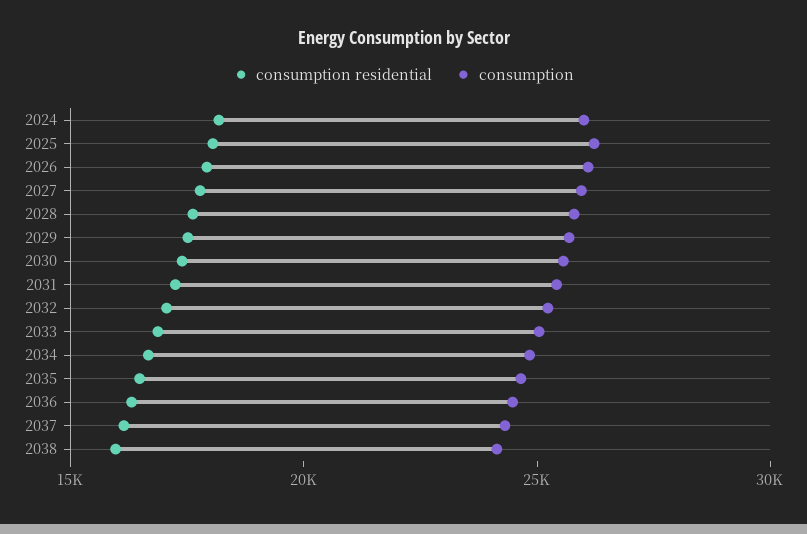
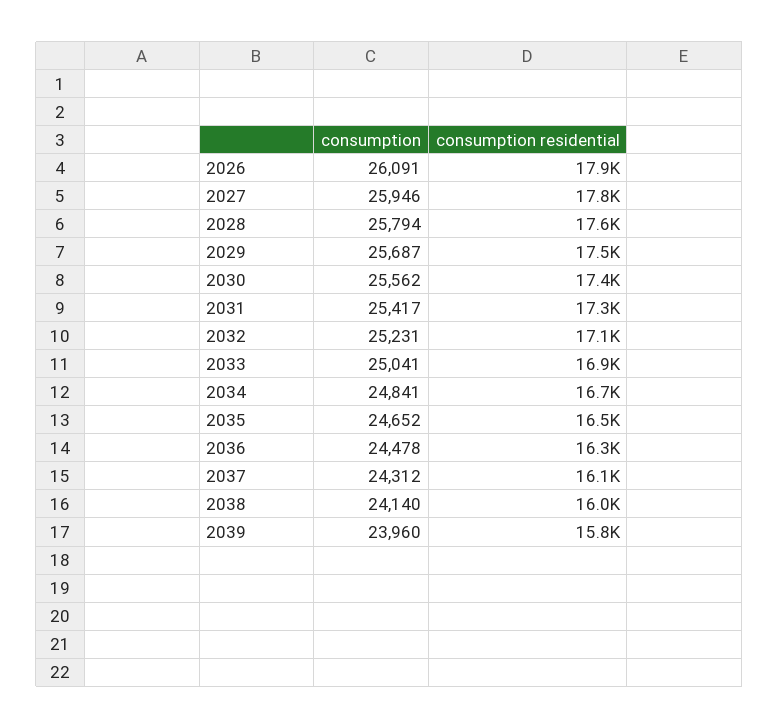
consumption residential, 2024: 18000 -> none
consumption, 2024: 26000 -> none
consumption residential, 2025: 18000 -> none
consumption, 2025: 26000 -> none
consumption, 2039: none -> 23960
consumption residential, 2039: none -> 15800

